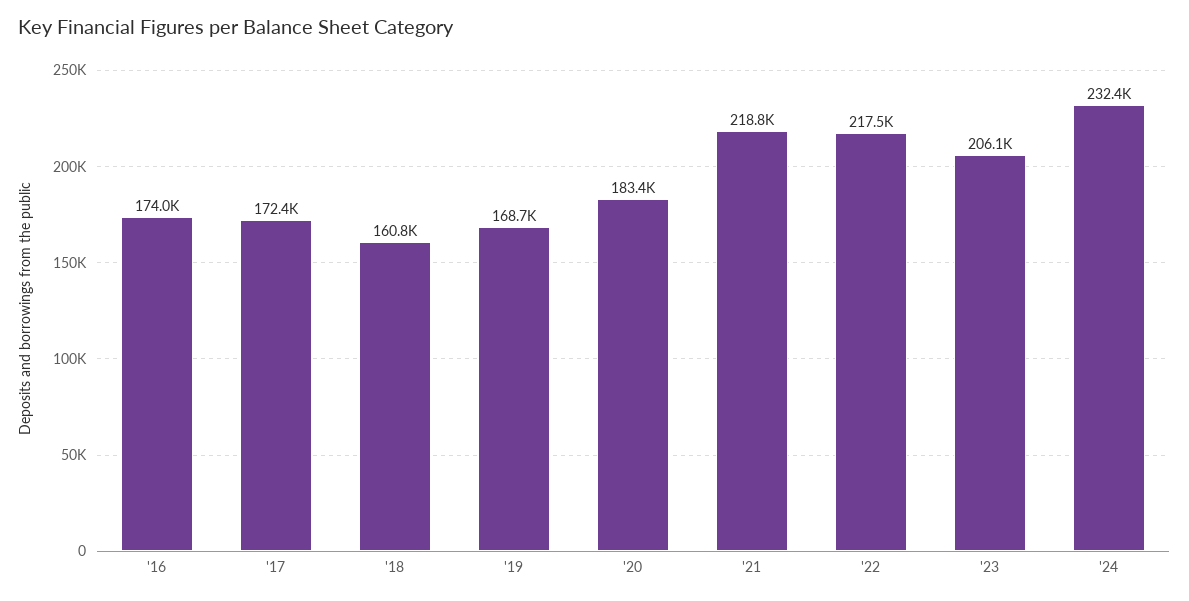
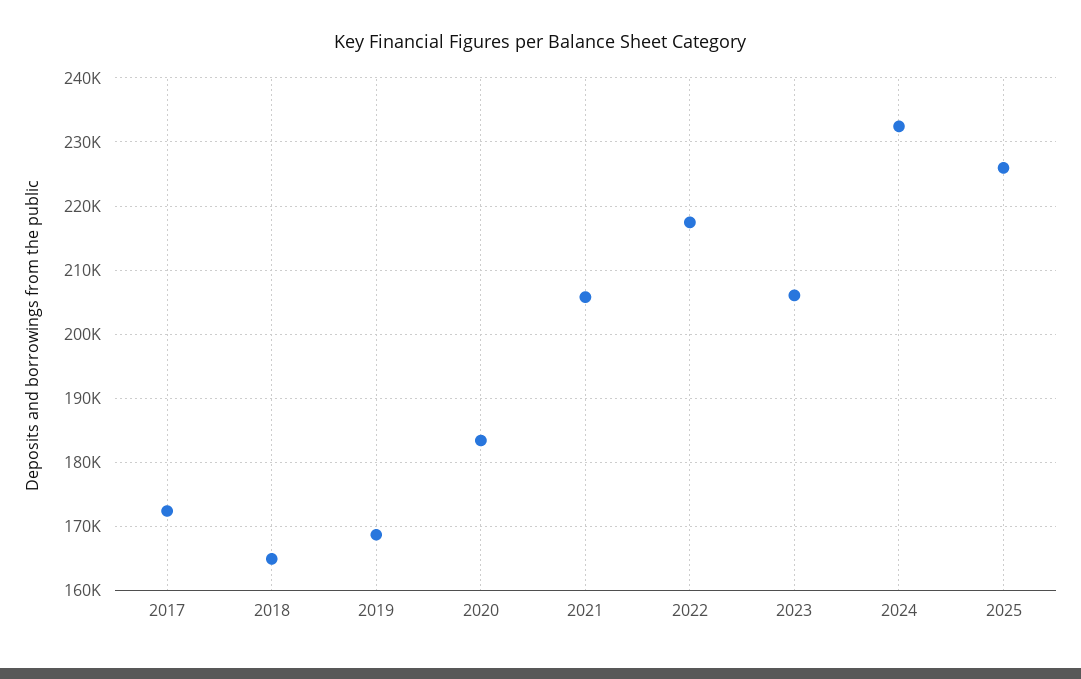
'16: 174000 -> none
'18: 160800 -> 165000
'21: 218800 -> 206000
2025: none -> 226000

